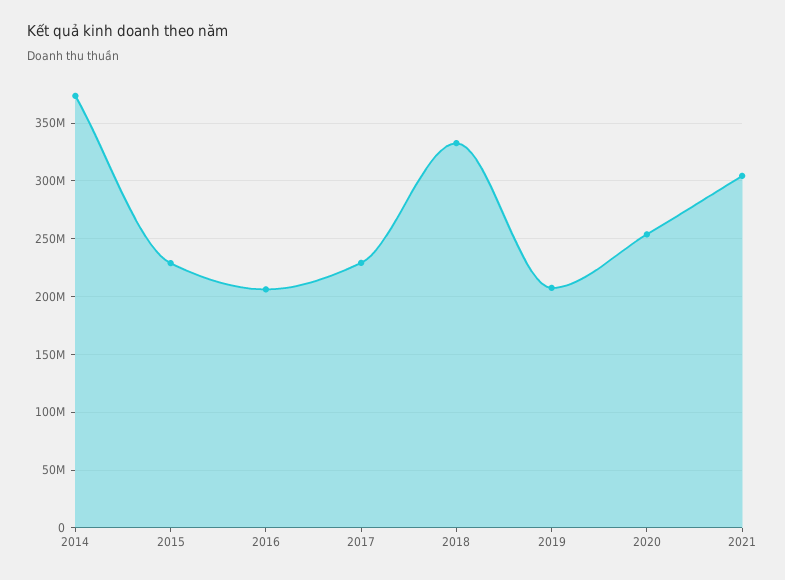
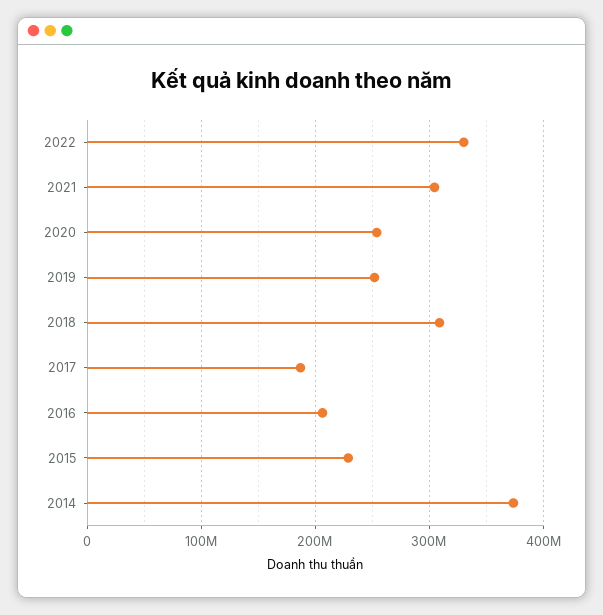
2017: 230000000 -> 190000000
2018: 330000000 -> 310000000
2019: 210000000 -> 250000000
2022: none -> 330000000

